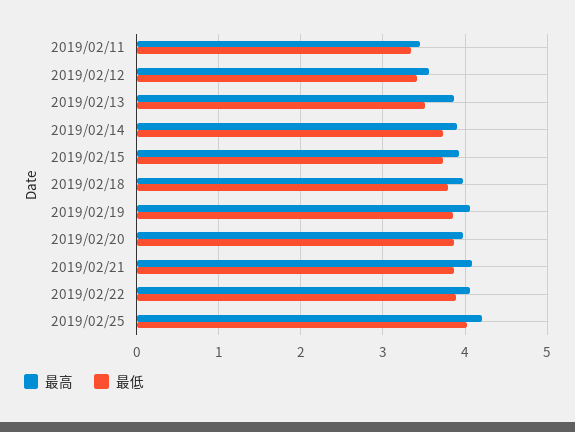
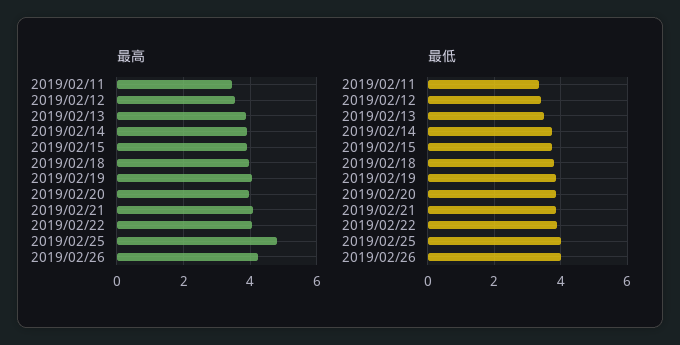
最高, 2019/02/25: 4.2 -> 4.8
最高, 2019/02/26: none -> 4.2
最低, 2019/02/26: none -> 4

